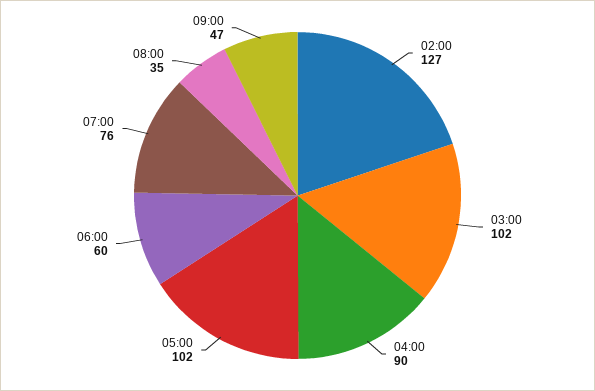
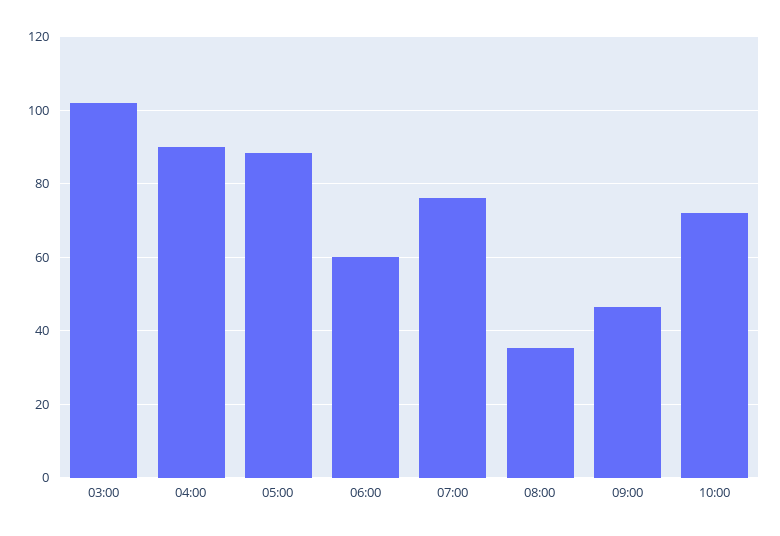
02:00: 127 -> none
05:00: 102 -> 88
10:00: none -> 72

